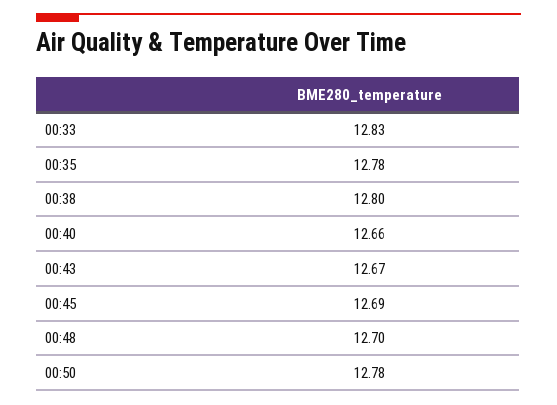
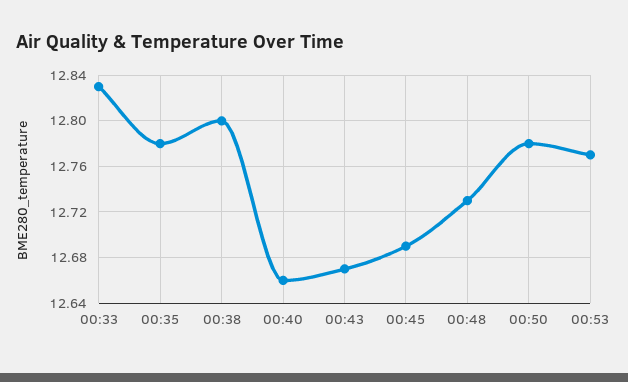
00:48: 12.7 -> 12.73
00:53: none -> 12.77

